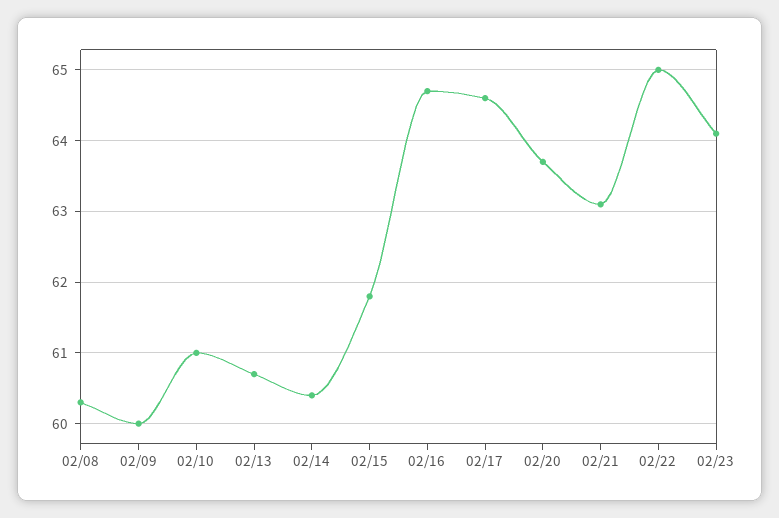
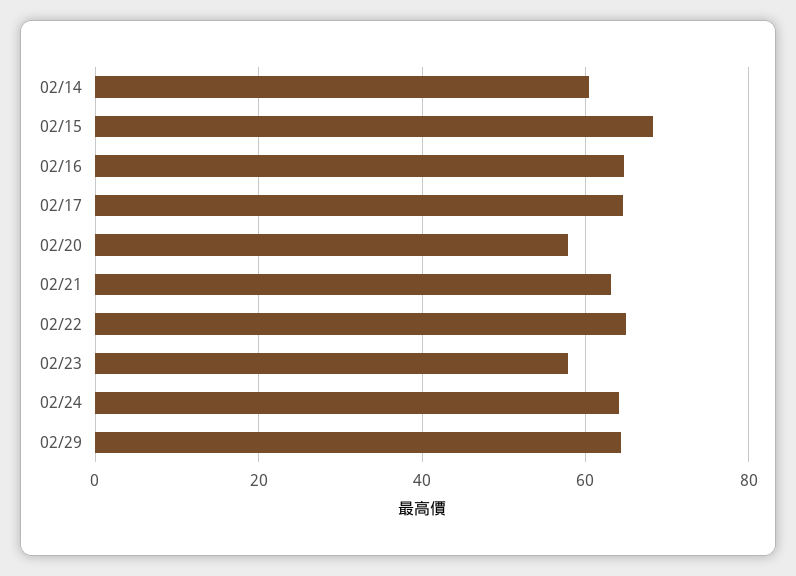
02/08: 60.3 -> none
02/09: 60 -> none
02/10: 61 -> none
02/13: 60.7 -> none
02/15: 61.8 -> 68
02/20: 63.7 -> 58
02/23: 64.1 -> 58
02/24: none -> 64
02/29: none -> 64

